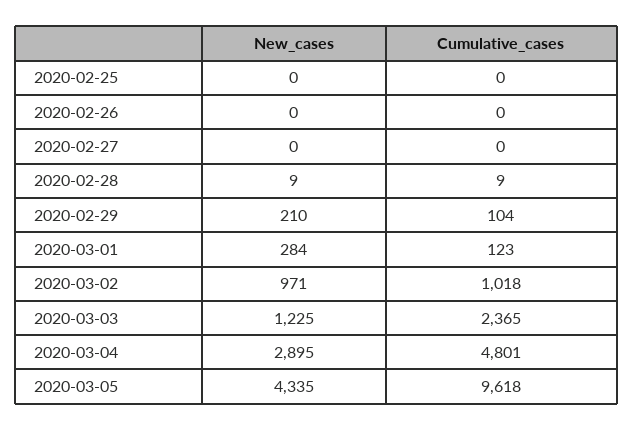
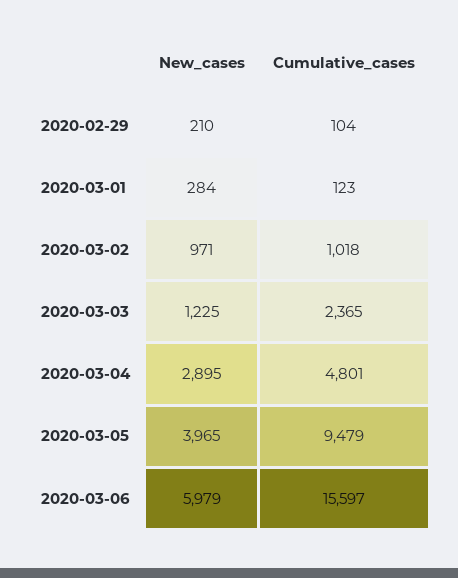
New_cases, 2020-02-25: 0 -> none
Cumulative_cases, 2020-02-25: 0 -> none
New_cases, 2020-02-26: 0 -> none
Cumulative_cases, 2020-02-26: 0 -> none
New_cases, 2020-02-27: 0 -> none
Cumulative_cases, 2020-02-27: 0 -> none
New_cases, 2020-02-28: 9 -> none
Cumulative_cases, 2020-02-28: 9 -> none
New_cases, 2020-03-05: 4335 -> 3965
Cumulative_cases, 2020-03-05: 9618 -> 9479
New_cases, 2020-03-06: none -> 5979
Cumulative_cases, 2020-03-06: none -> 15597

